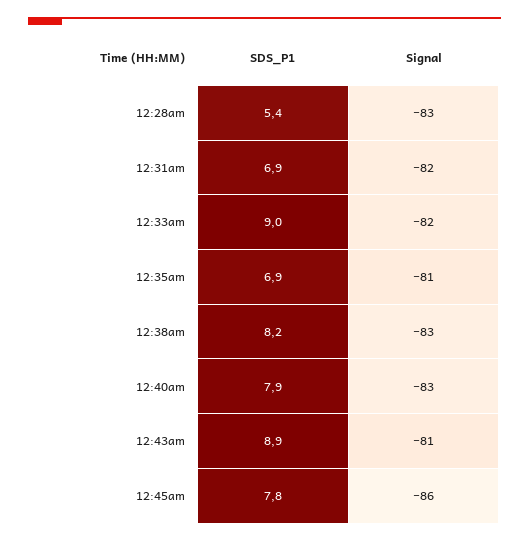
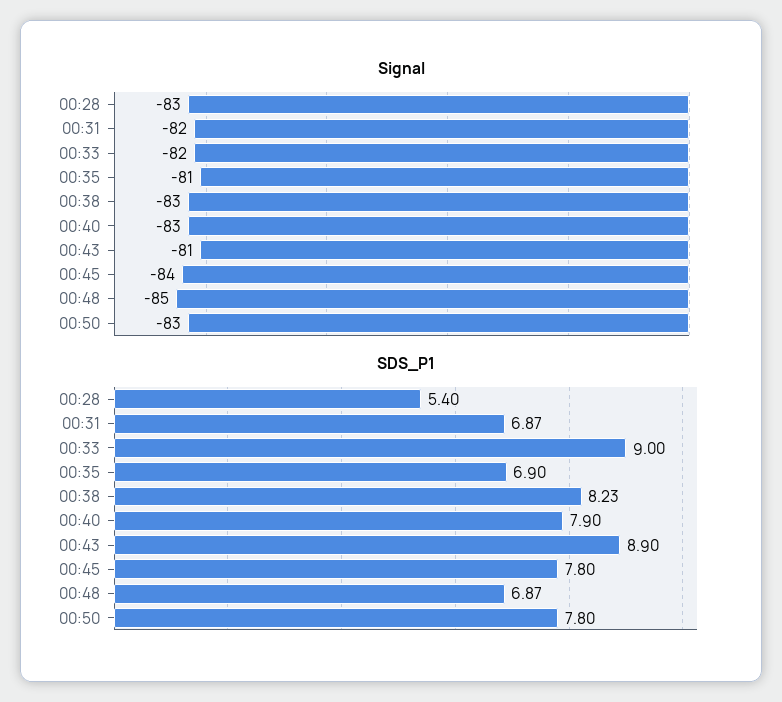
Signal, 12:45am: -86 -> -84
Signal, 00:48: none -> -85
Signal, 00:50: none -> -83
SDS_P1, 00:48: none -> 6.87
SDS_P1, 00:50: none -> 7.8

